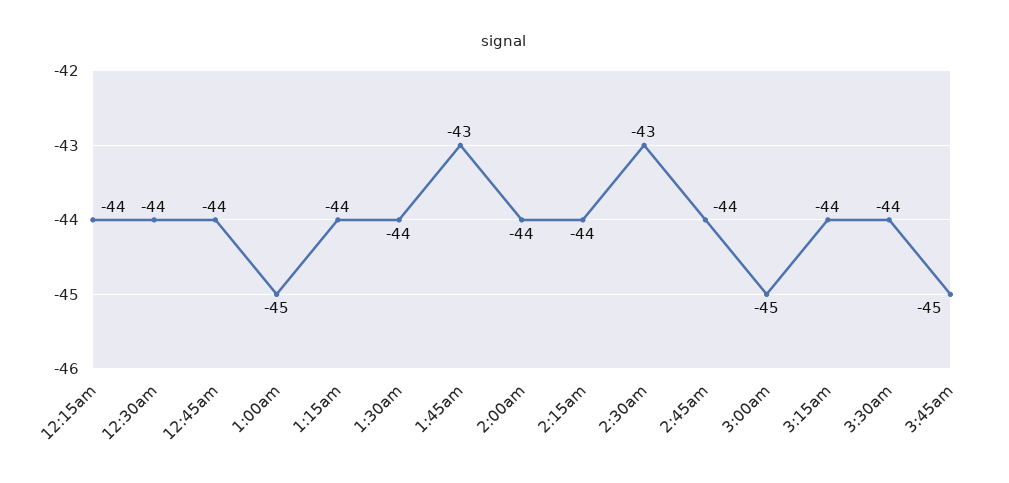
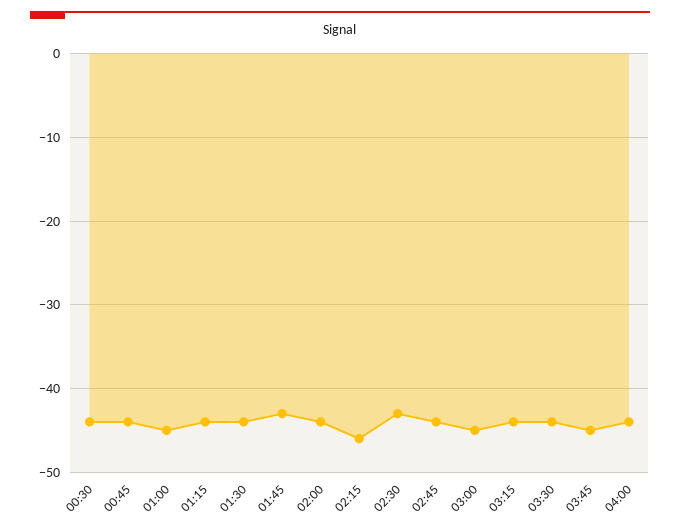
12:15am: -44 -> none
2:15am: -44 -> -46
04:00: none -> -44

